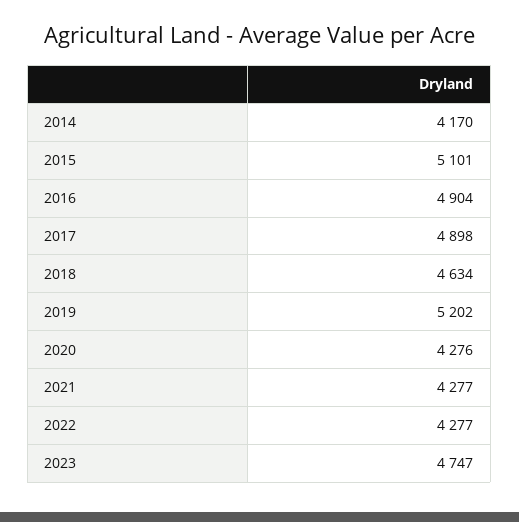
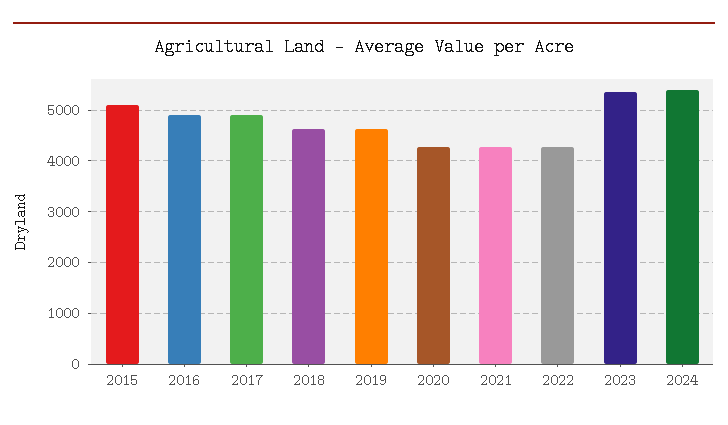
2014: 4170 -> none
2019: 5202 -> 4600
2023: 4747 -> 5400
2024: none -> 5400

